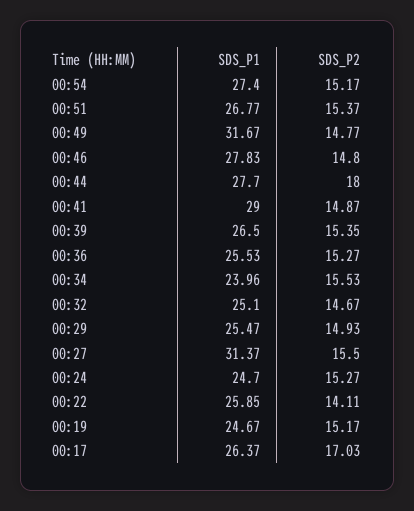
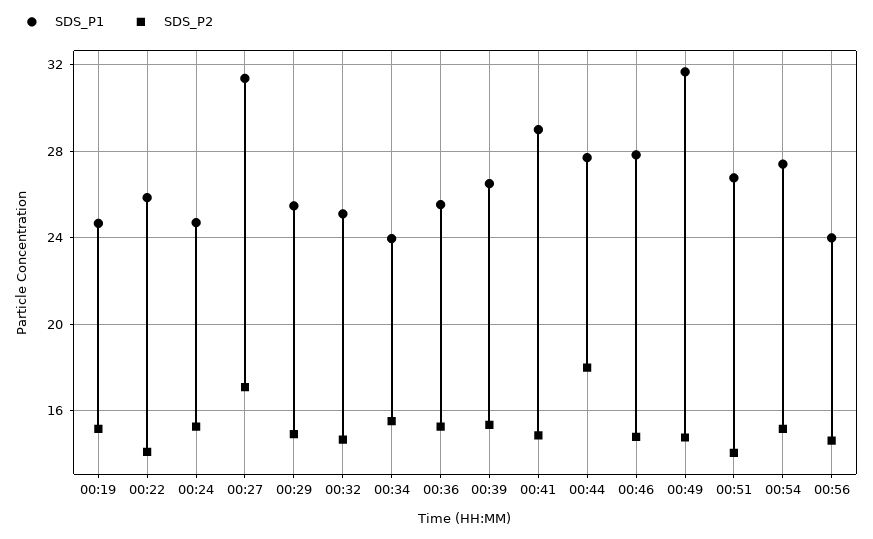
SDS_P2, 00:51: 15.37 -> 14
SDS_P2, 00:27: 15.5 -> 17
SDS_P1, 00:17: 26.37 -> none
SDS_P2, 00:17: 17.03 -> none
SDS_P1, 00:56: none -> 24
SDS_P2, 00:56: none -> 14.5

